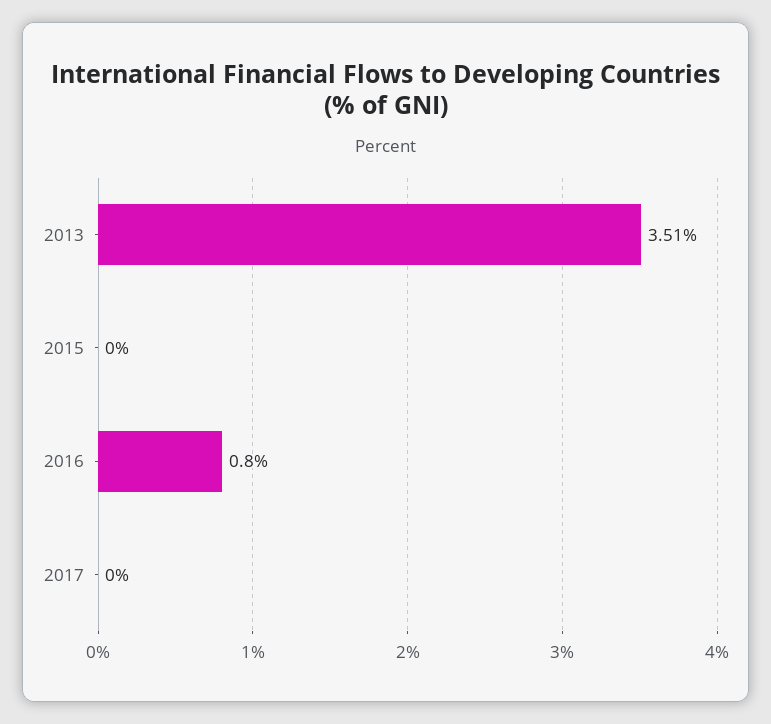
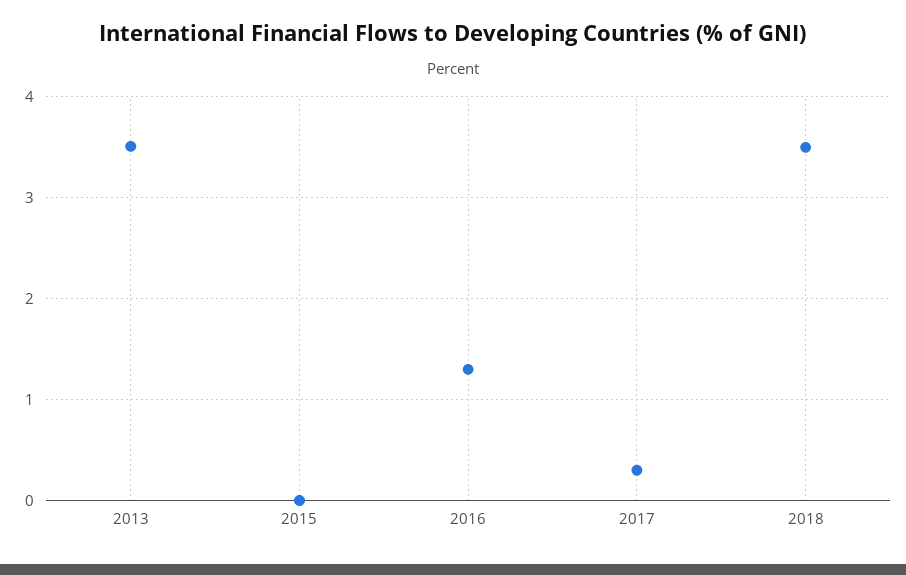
2016: 0.8 -> 1.3
2017: 0 -> 0.3
2018: none -> 3.5

